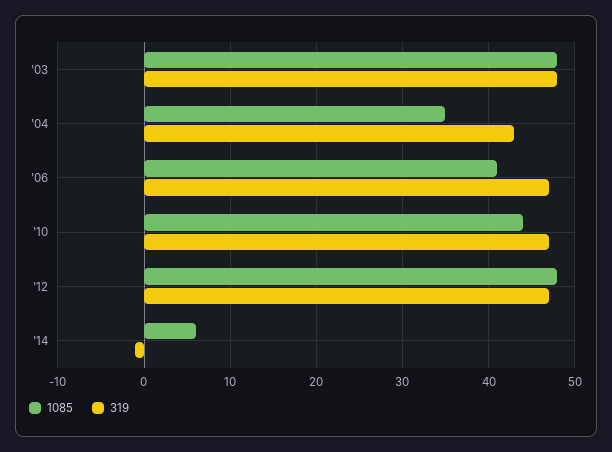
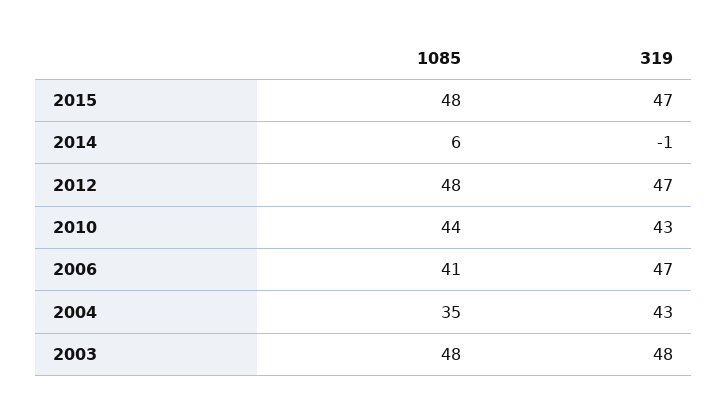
319, '10: 47 -> 43
1085, 2015: none -> 48
319, 2015: none -> 47

